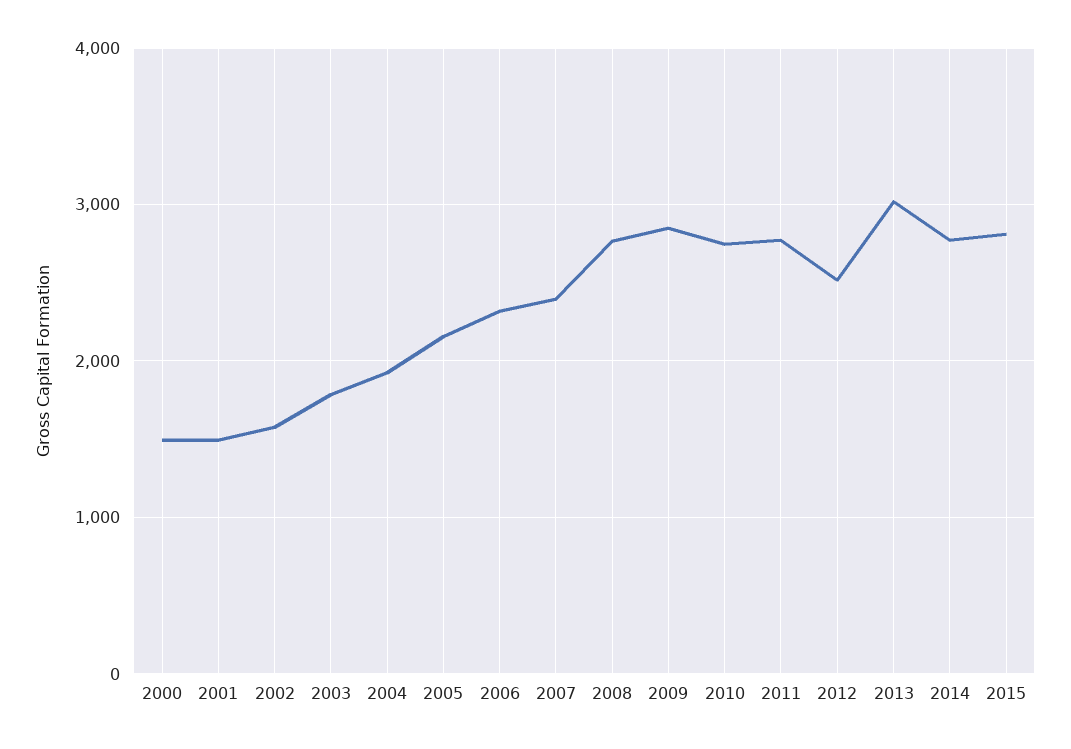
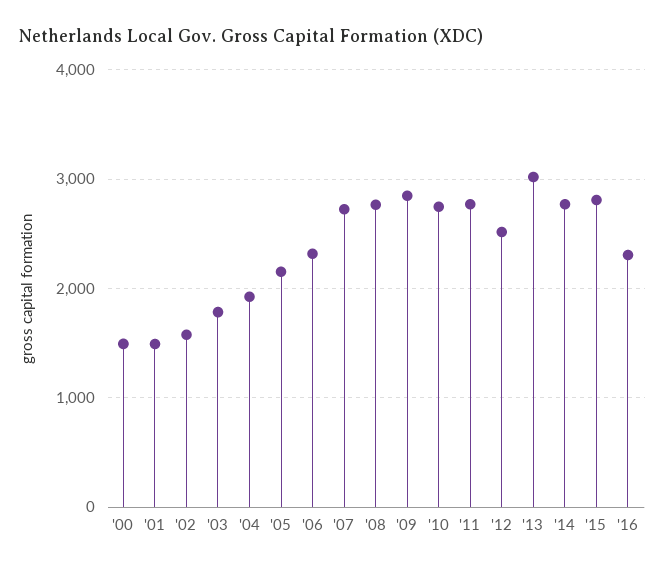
2007: 2400 -> 2700
'16: none -> 2300

